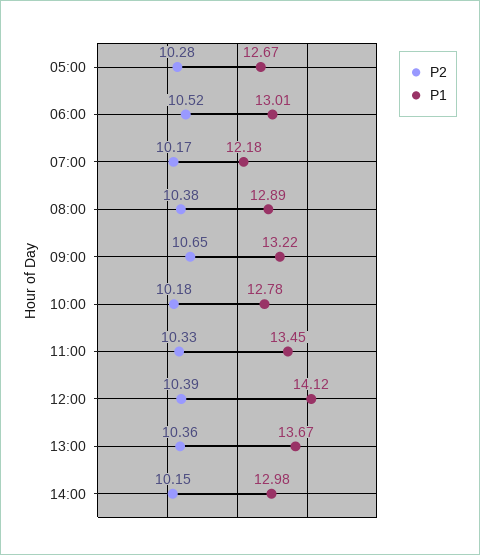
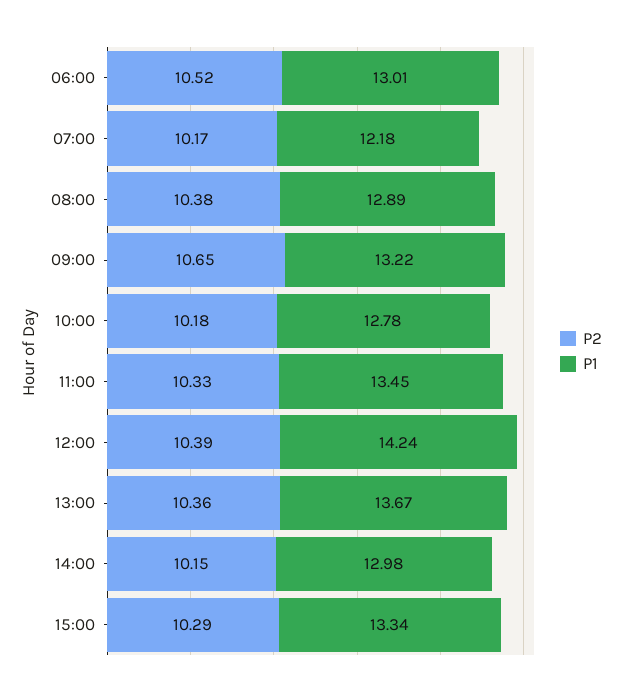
P2, 05:00: 10.28 -> none
P1, 05:00: 12.67 -> none
P1, 12:00: 14.12 -> 14.24
P2, 15:00: none -> 10.29
P1, 15:00: none -> 13.34

